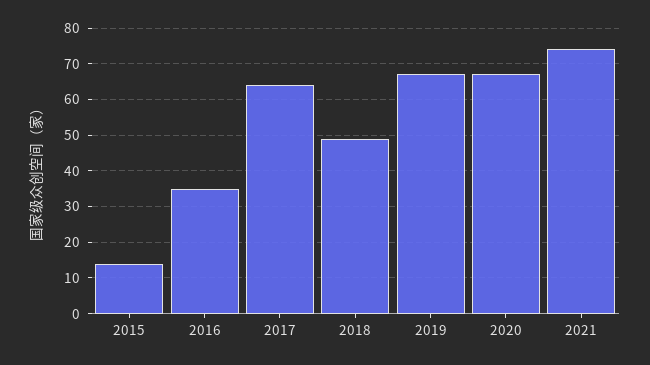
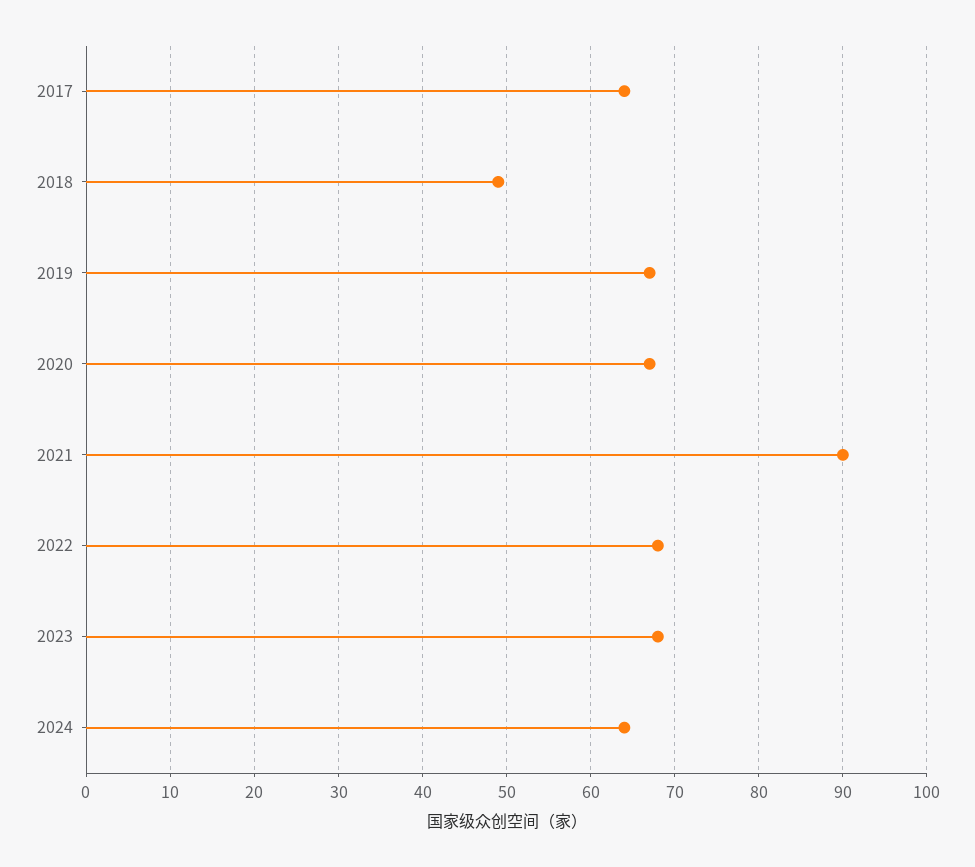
2015: 15 -> none
2016: 35 -> none
2021: 75 -> 90
2022: none -> 68
2023: none -> 68
2024: none -> 64

